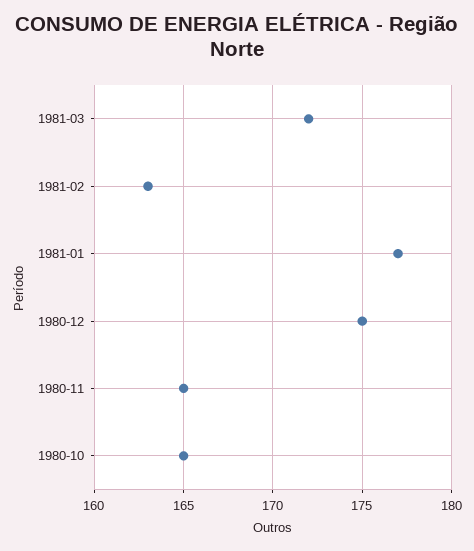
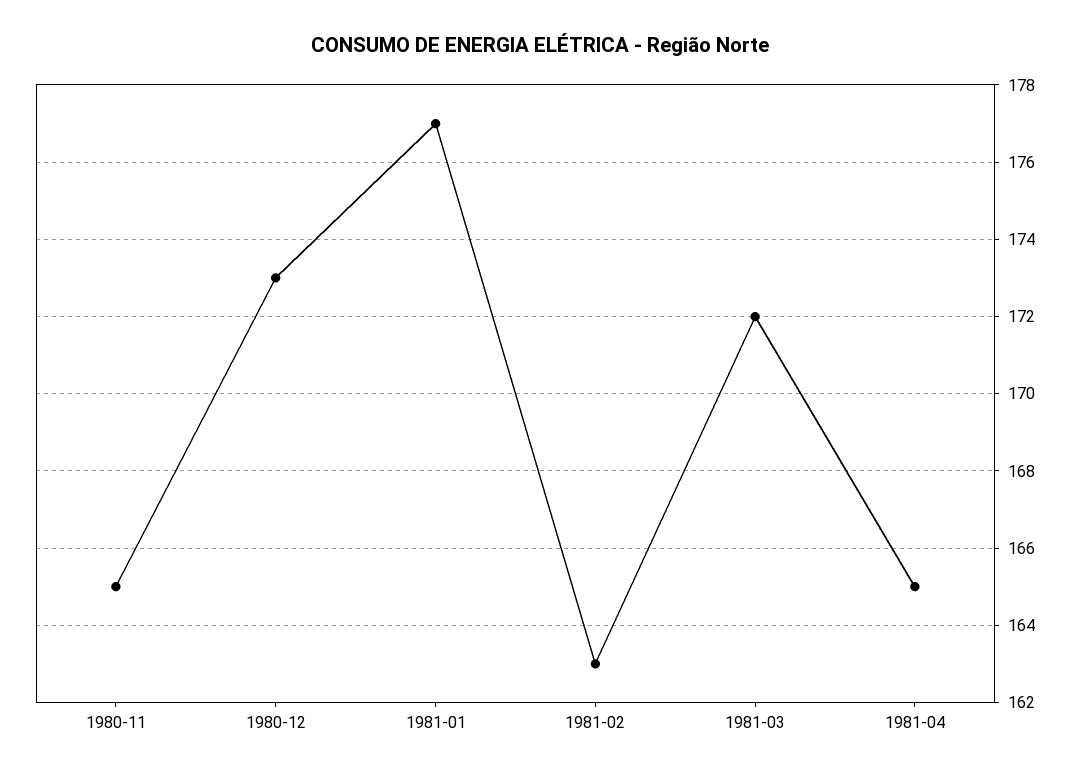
1980-12: 175 -> 173
1980-10: 165 -> none
1981-04: none -> 165

